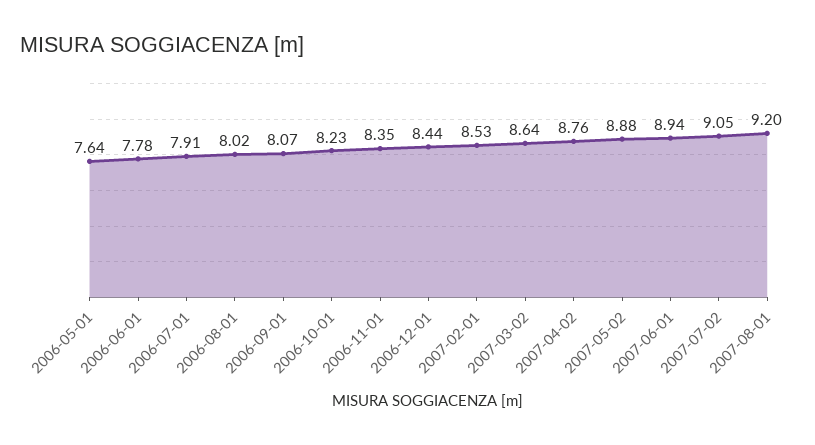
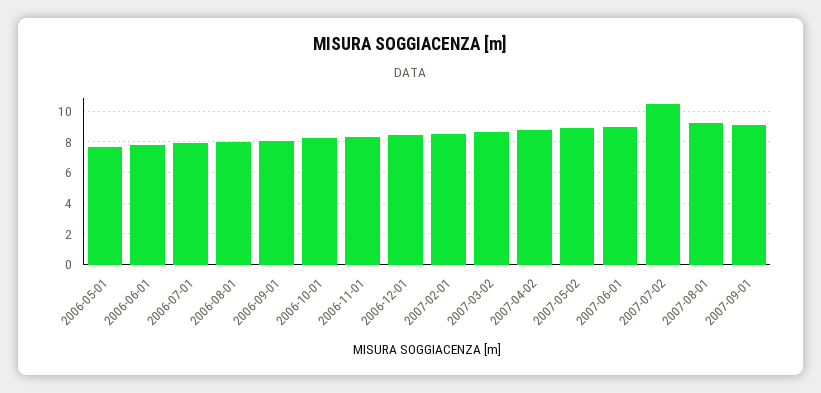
2007-07-02: 9.05 -> 10.5
2007-09-01: none -> 9

